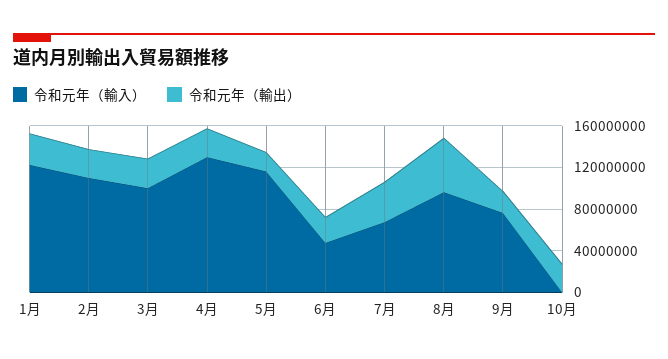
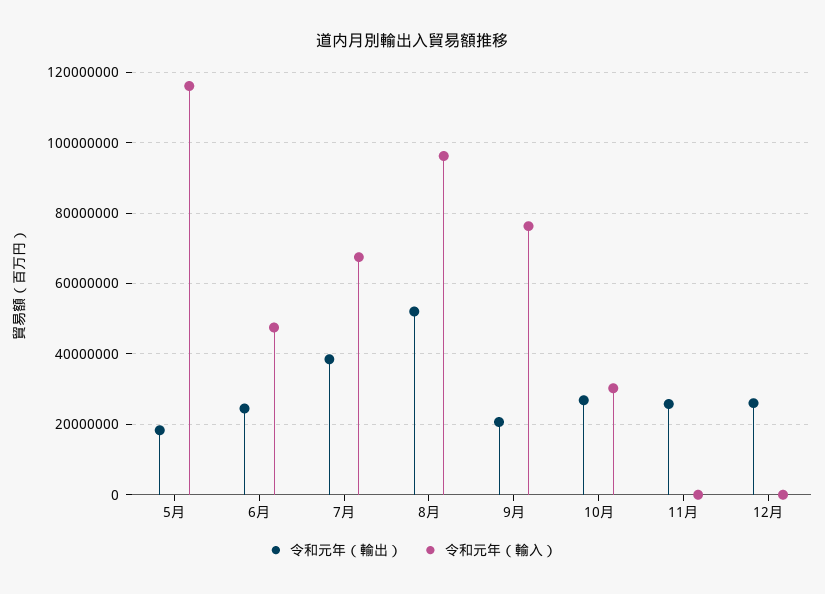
令和元年（輸入）, 1月: 120000000 -> none
令和元年（輸出）, 1月: 30000000 -> none
令和元年（輸入）, 2月: 110000000 -> none
令和元年（輸出）, 2月: 30000000 -> none
令和元年（輸入）, 3月: 100000000 -> none
令和元年（輸出）, 3月: 30000000 -> none
令和元年（輸入）, 4月: 130000000 -> none
令和元年（輸出）, 4月: 30000000 -> none
令和元年（輸入）, 10月: 0 -> 30000000
令和元年（輸出）, 11月: none -> 26000000
令和元年（輸入）, 11月: none -> 0
令和元年（輸出）, 12月: none -> 26000000
令和元年（輸入）, 12月: none -> 0

